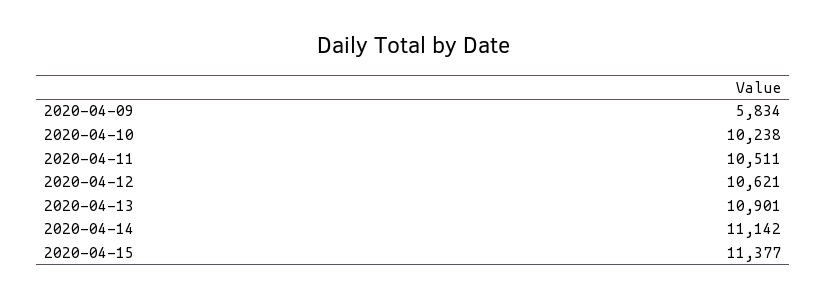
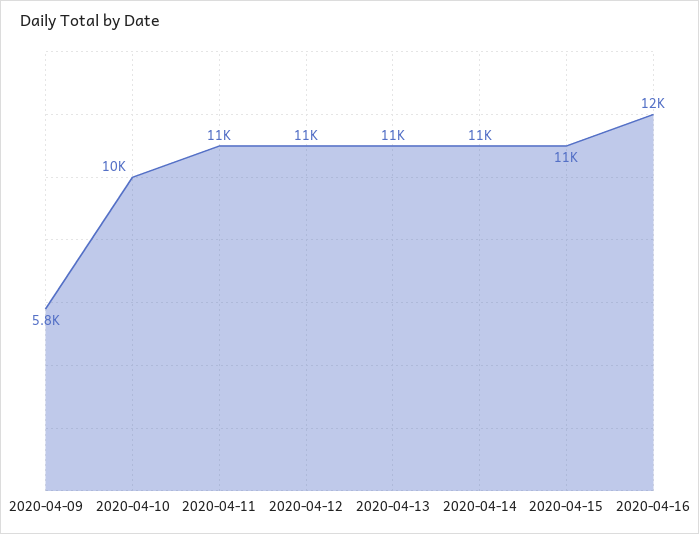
2020-04-16: none -> 12000

